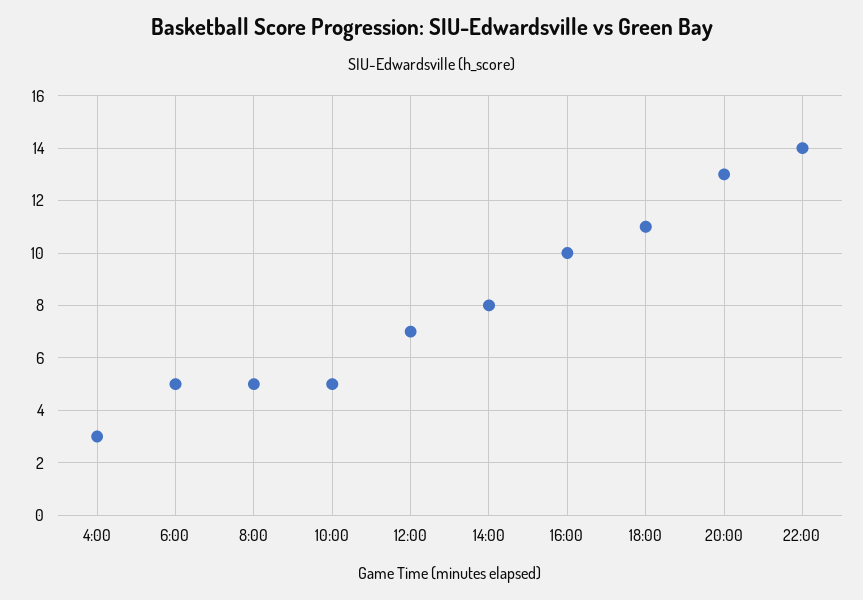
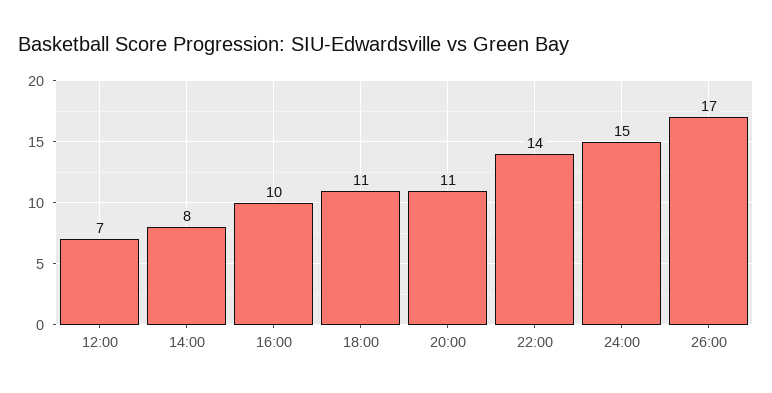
4:00: 3 -> none
6:00: 5 -> none
8:00: 5 -> none
10:00: 5 -> none
20:00: 13 -> 11
24:00: none -> 15
26:00: none -> 17

